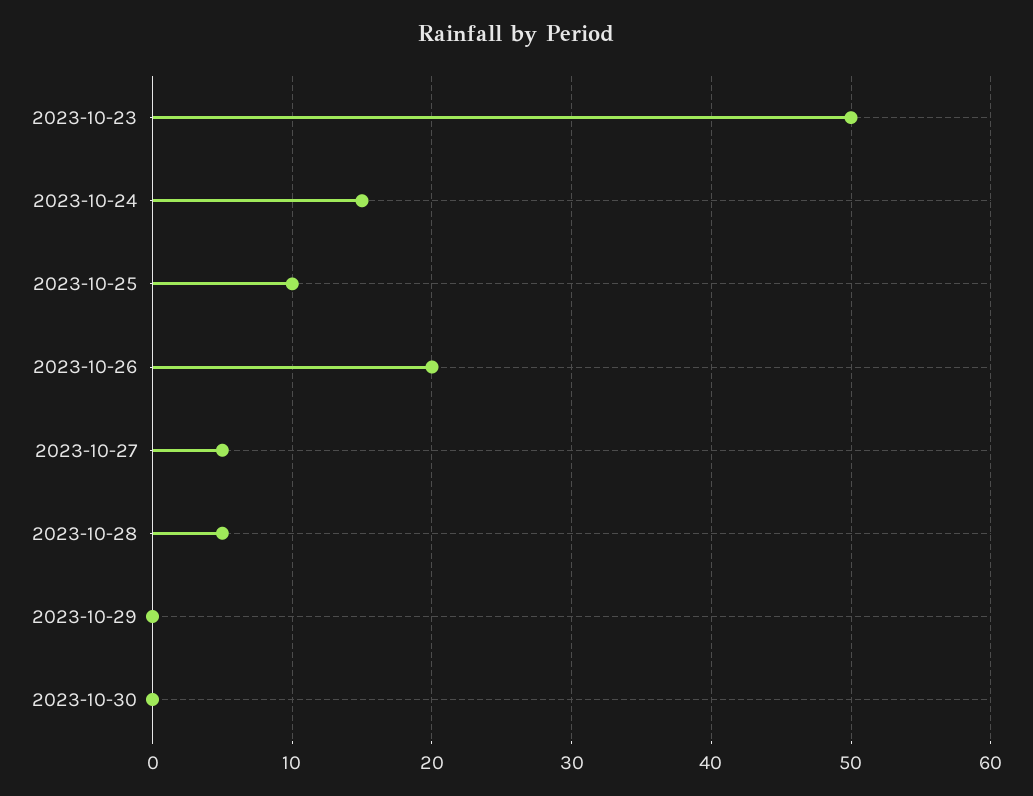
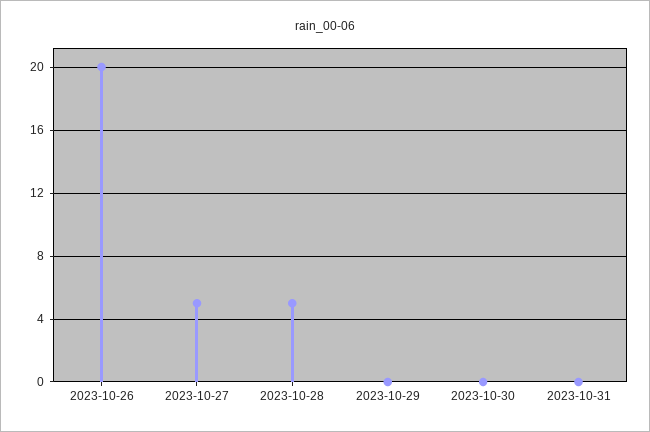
2023-10-23: 50 -> none
2023-10-24: 15 -> none
2023-10-25: 10 -> none
2023-10-31: none -> 0

